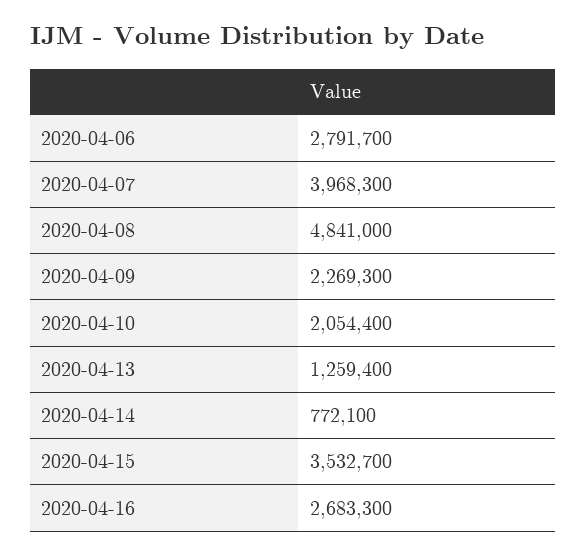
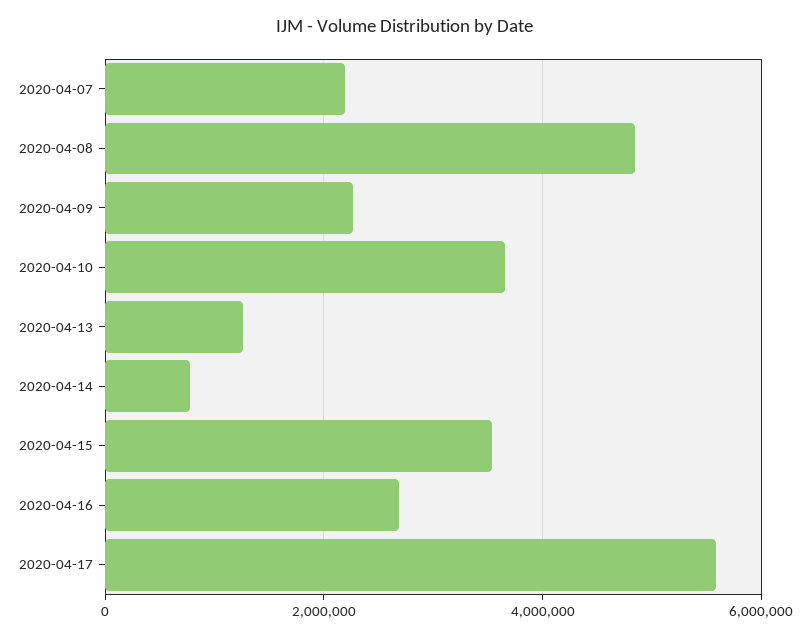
2020-04-06: 2791700 -> none
2020-04-07: 3968300 -> 2200000
2020-04-10: 2054400 -> 3600000
2020-04-17: none -> 5600000

